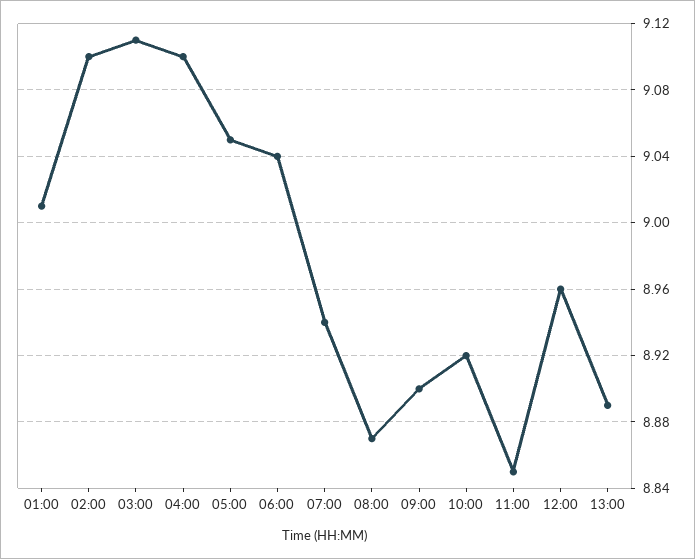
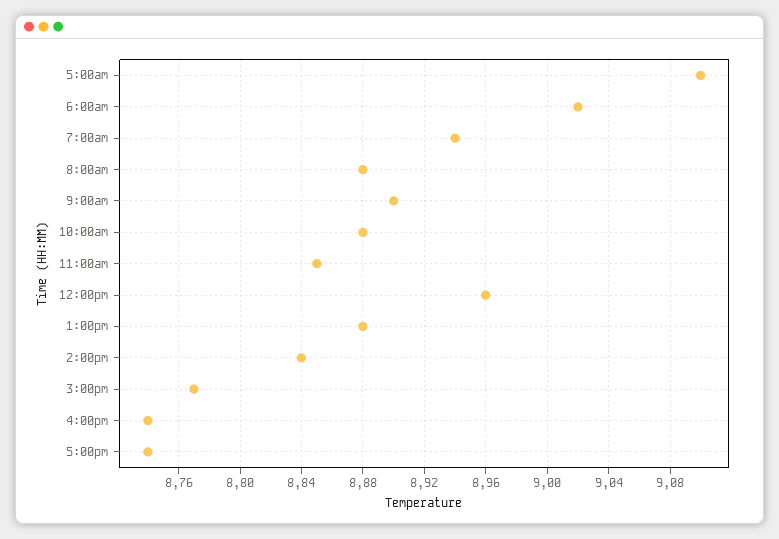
01:00: 9.01 -> none
02:00: 9.1 -> none
03:00: 9.11 -> none
04:00: 9.1 -> none
05:00: 9.05 -> 9.1
06:00: 9.04 -> 9.02
08:00: 8.87 -> 8.88
10:00: 8.92 -> 8.88
13:00: 8.89 -> 8.88
2:00pm: none -> 8.84
3:00pm: none -> 8.77
4:00pm: none -> 8.74
5:00pm: none -> 8.74

